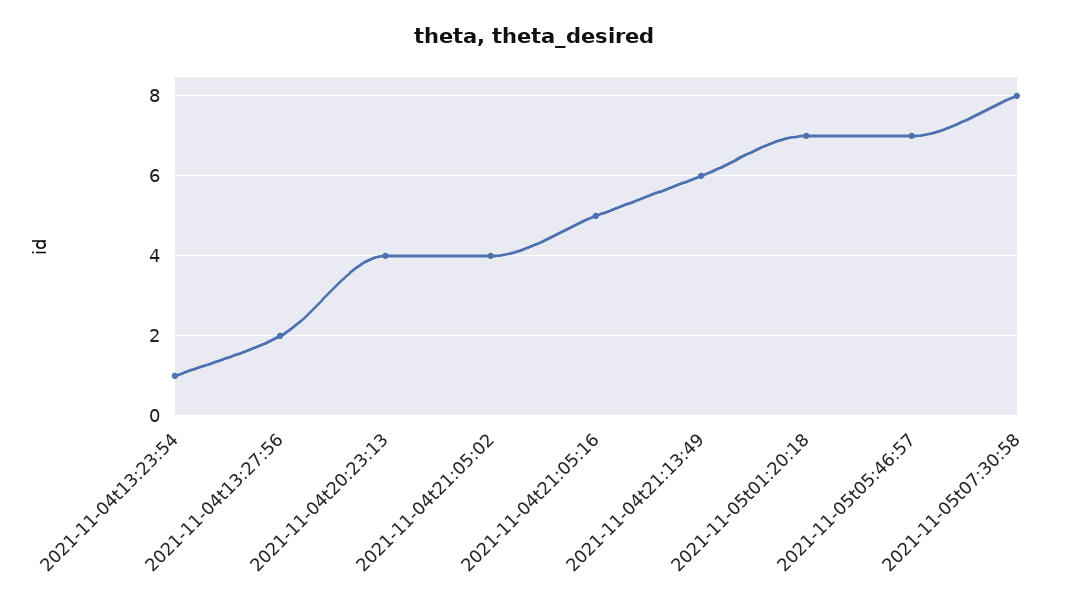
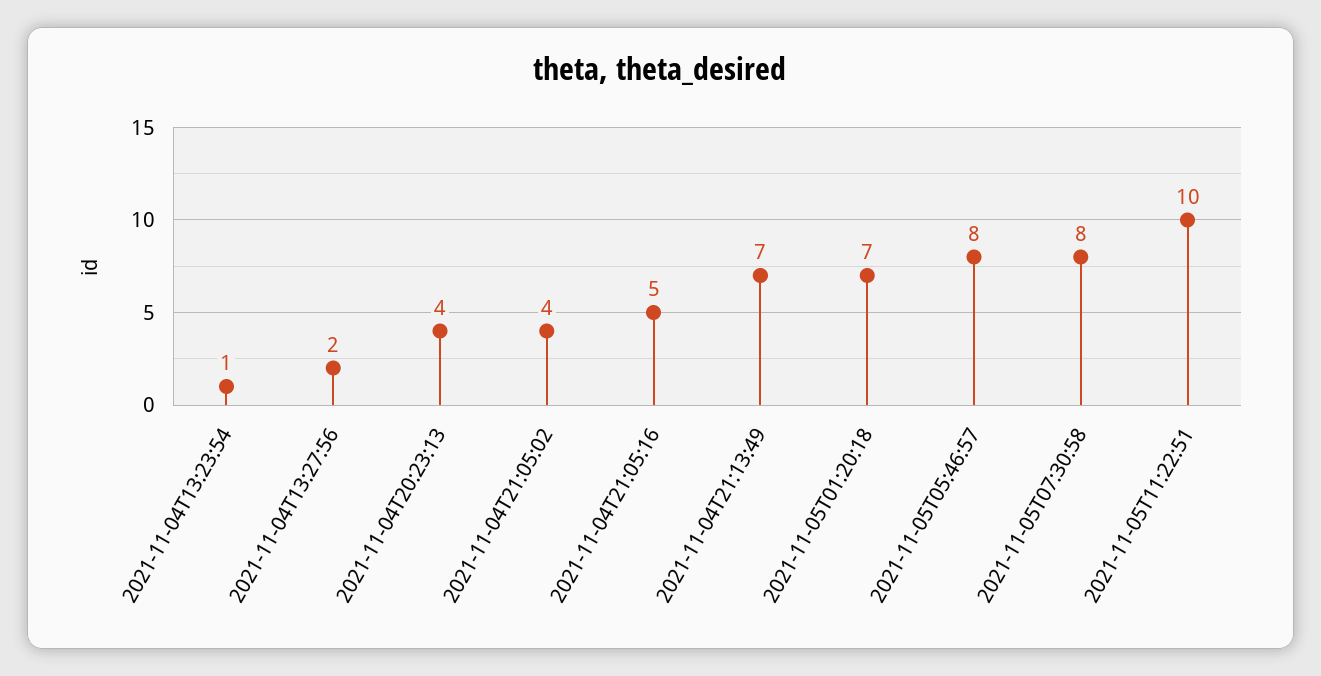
2021-11-04t21:13:49: 6 -> 7
2021-11-05t05:46:57: 7 -> 8
2021-11-05T11:22:51: none -> 10

